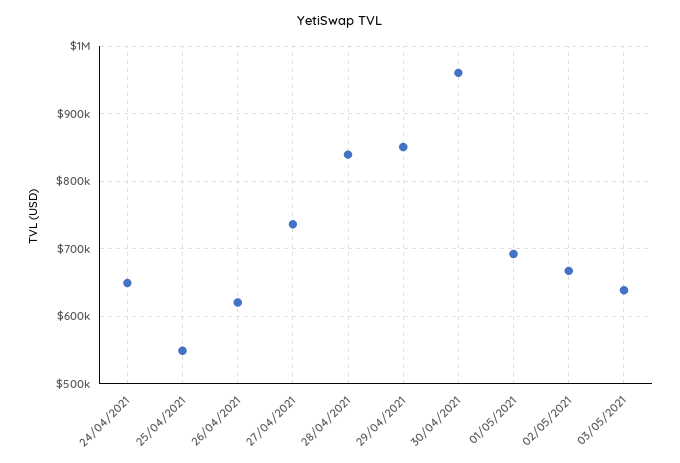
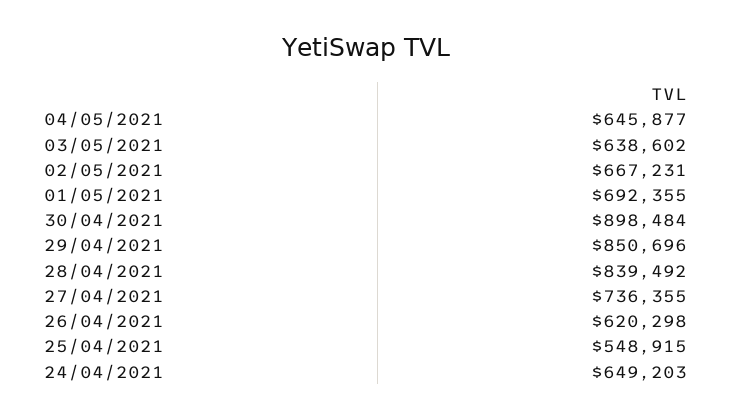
30/04/2021: 960000 -> 898484
04/05/2021: none -> 645877

